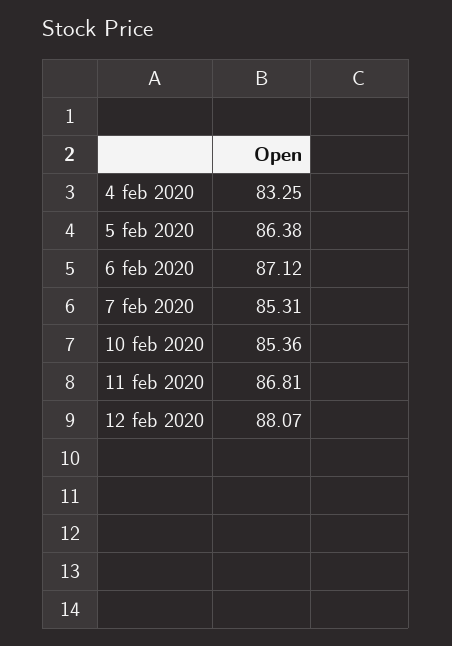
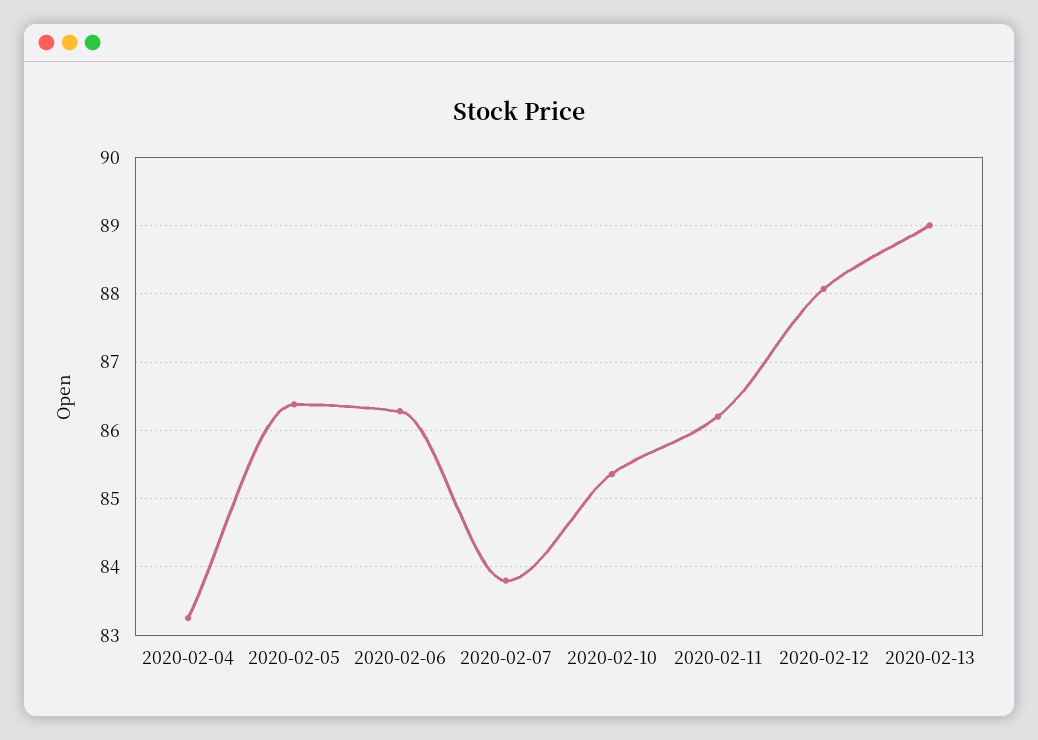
6 feb 2020: 87.12 -> 86.3
7 feb 2020: 85.31 -> 83.8
11 feb 2020: 86.81 -> 86.2
2020-02-13: none -> 89

